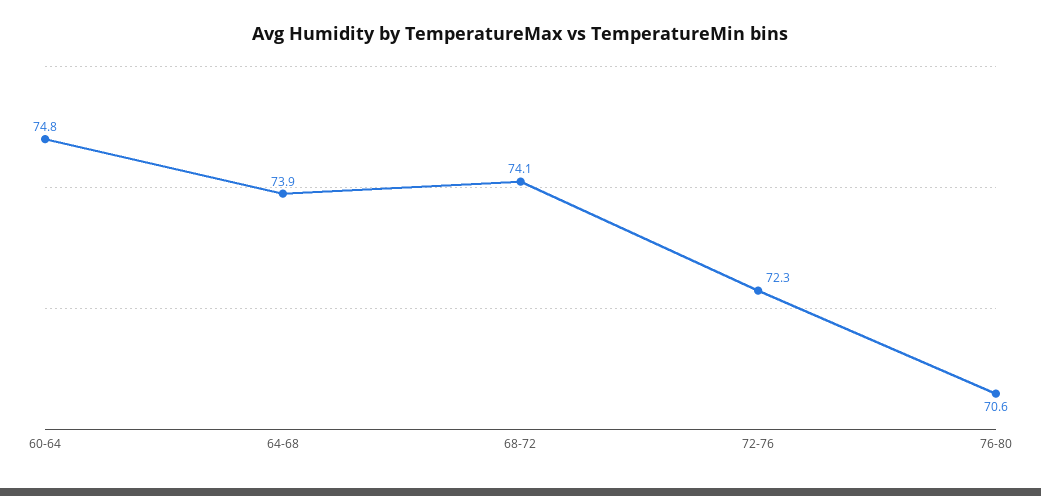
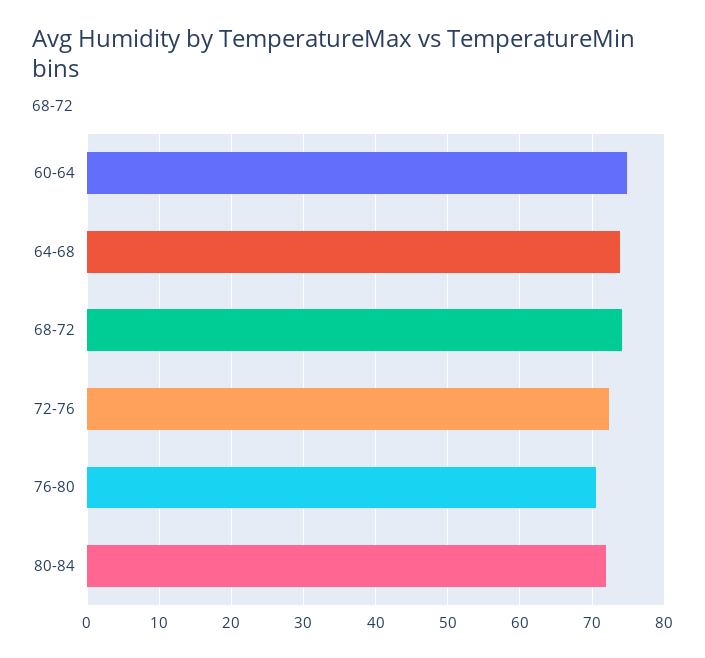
80-84: none -> 72

